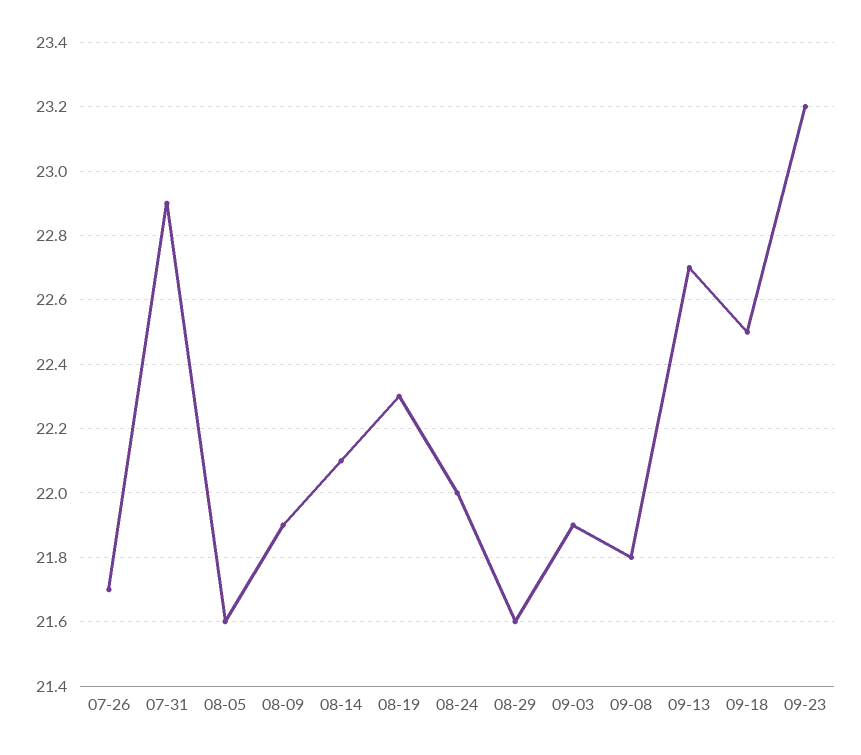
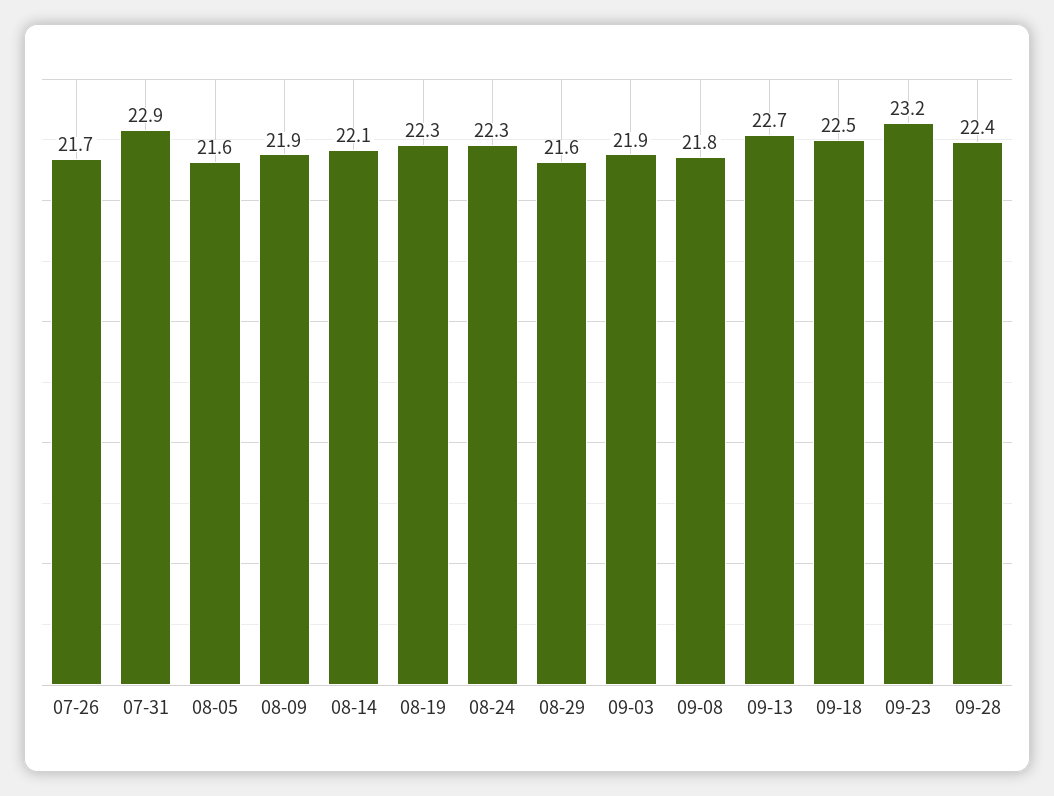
08-24: 22 -> 22.3
09-28: none -> 22.4

